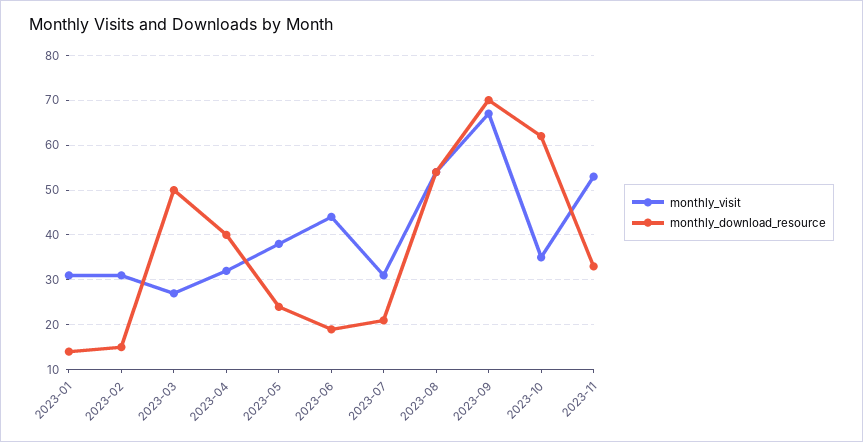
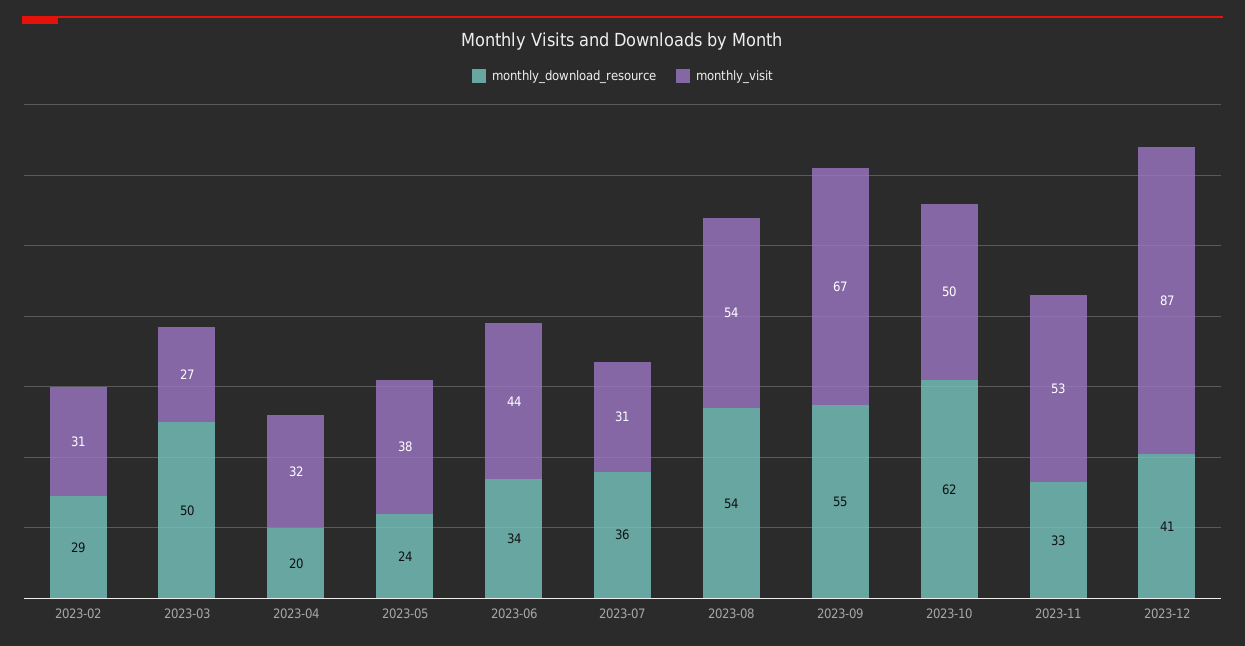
monthly_visit, 2023-01: 30 -> none
monthly_download_resource, 2023-01: 15 -> none
monthly_download_resource, 2023-02: 15 -> 29
monthly_download_resource, 2023-04: 40 -> 20
monthly_download_resource, 2023-06: 20 -> 34
monthly_download_resource, 2023-07: 20 -> 36
monthly_download_resource, 2023-09: 70 -> 55
monthly_visit, 2023-10: 35 -> 50
monthly_download_resource, 2023-12: none -> 41
monthly_visit, 2023-12: none -> 87

